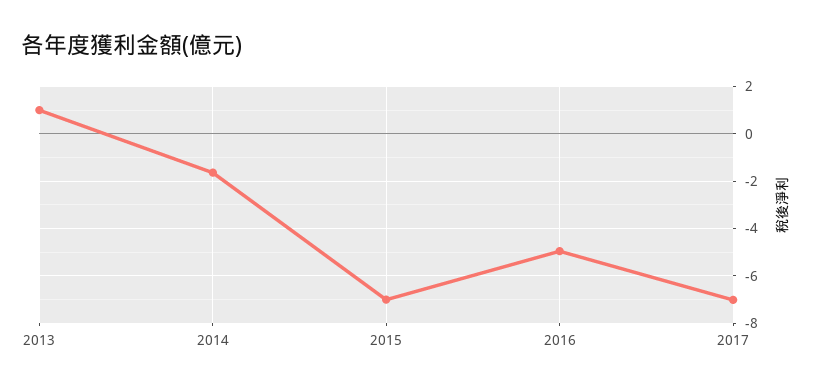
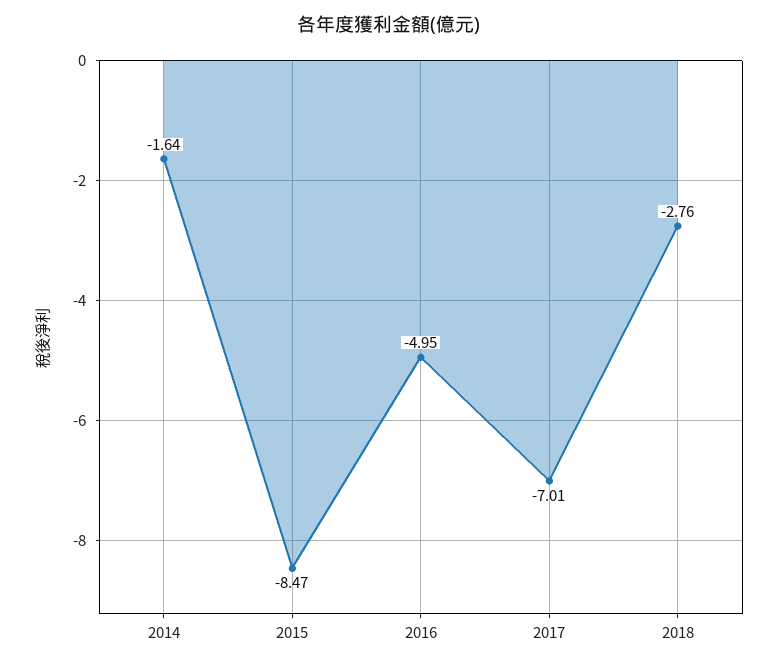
2013: 1 -> none
2015: -7 -> -8.47
2018: none -> -2.76

